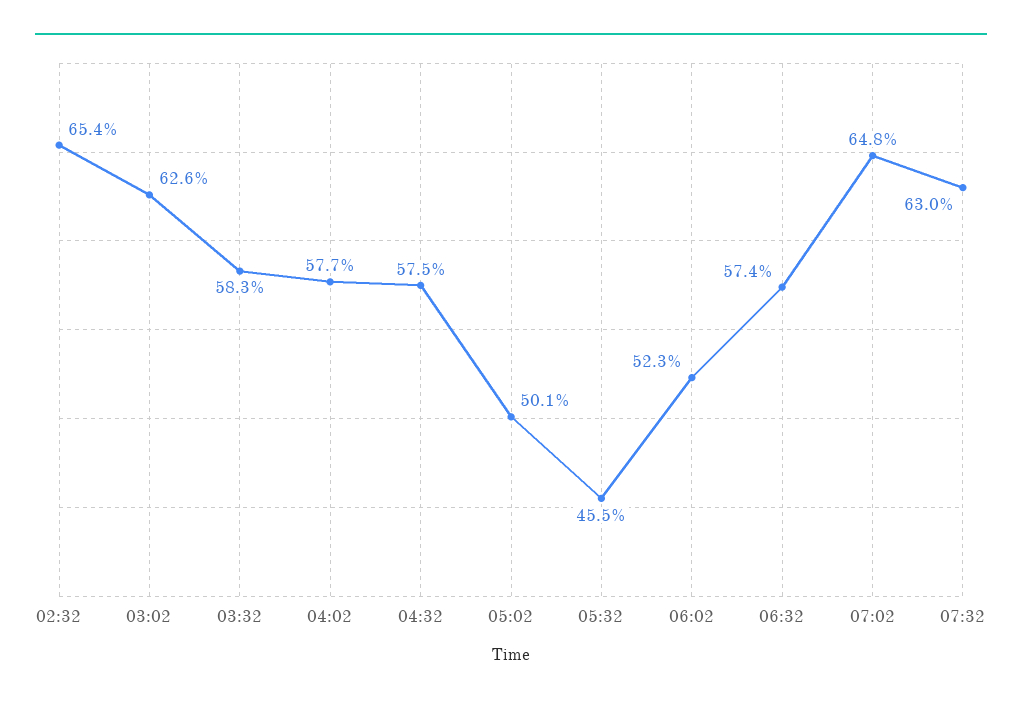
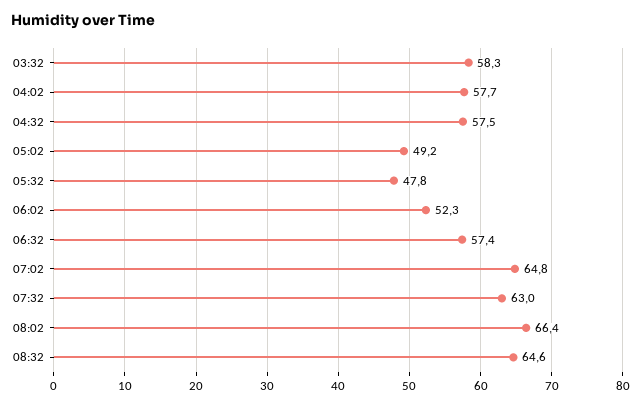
02:32: 65.4 -> none
03:02: 62.6 -> none
05:02: 50.1 -> 49.2
05:32: 45.5 -> 47.8
08:02: none -> 66.4
08:32: none -> 64.6

